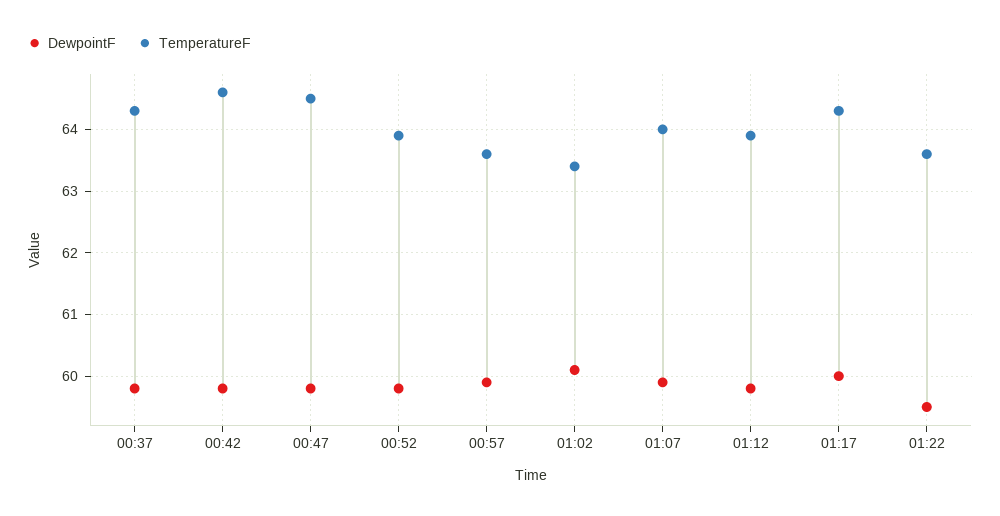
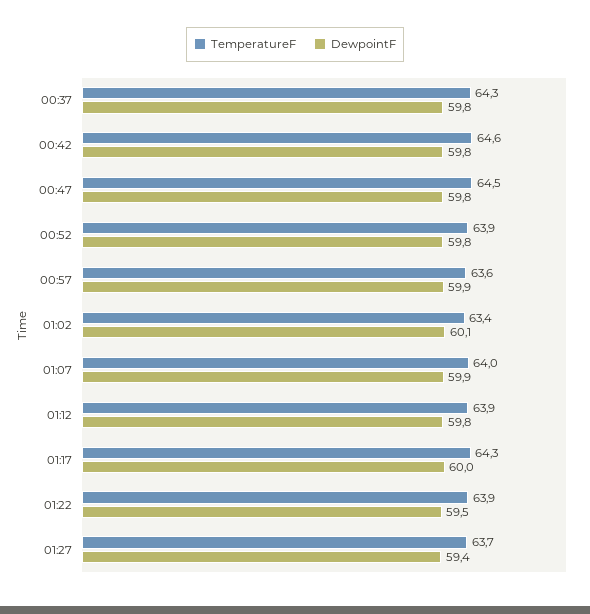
TemperatureF, 01:22: 63.6 -> 63.9
TemperatureF, 01:27: none -> 63.7
DewpointF, 01:27: none -> 59.4

